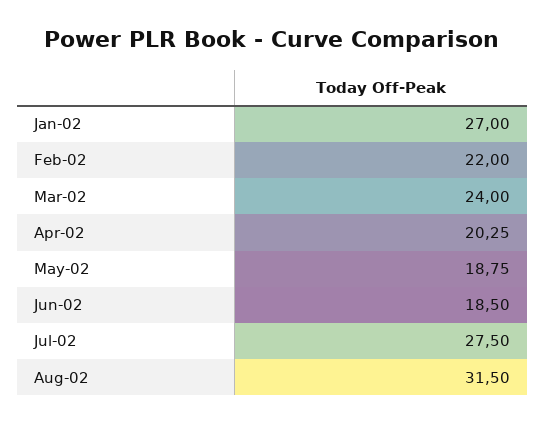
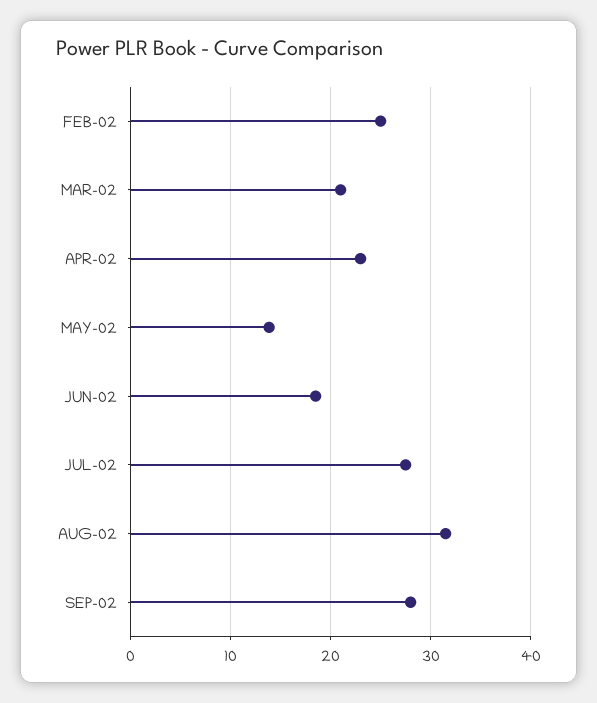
Jan-02: 27 -> none
Feb-02: 22 -> 25
Mar-02: 24 -> 21
Apr-02: 20.25 -> 23
May-02: 18.75 -> 14
SEP-02: none -> 28

